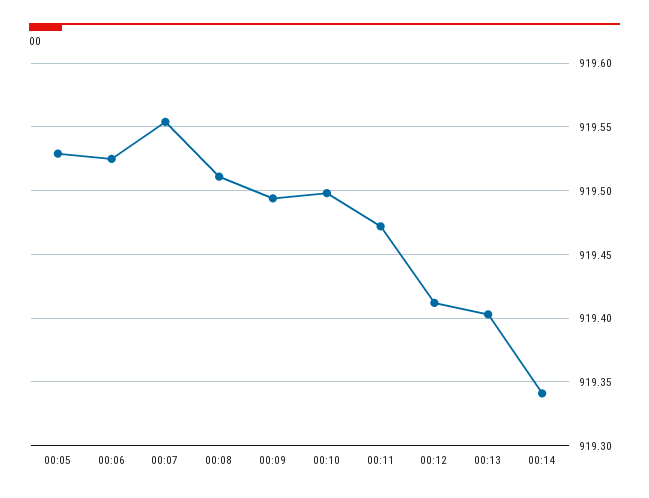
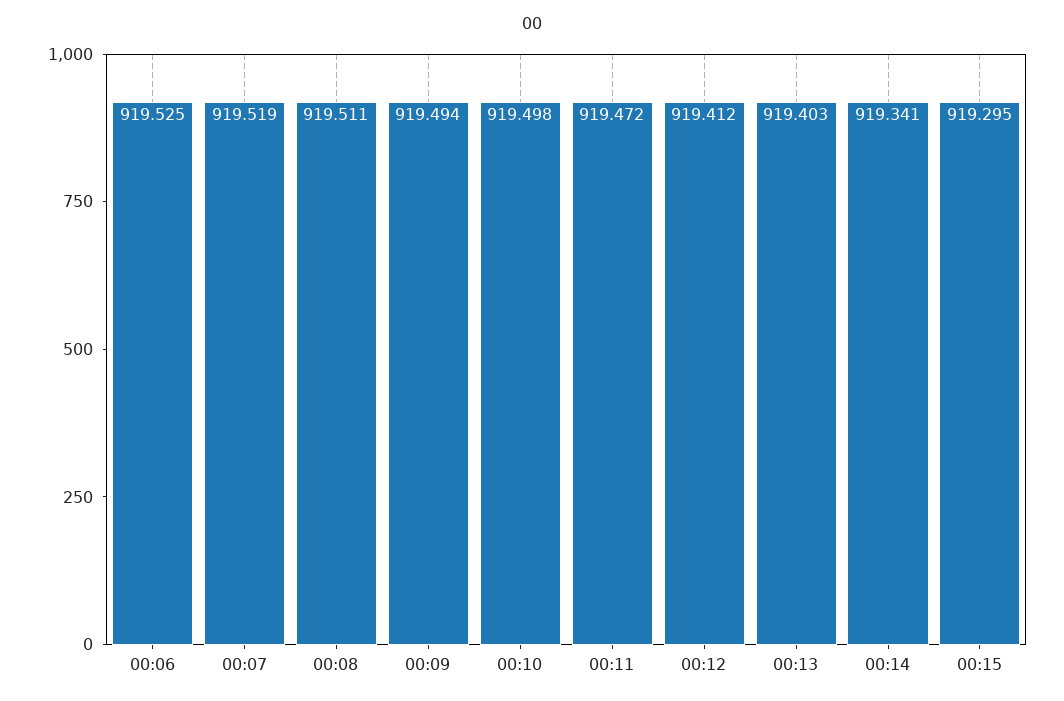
00:05: 919.53 -> none
00:07: 919.555 -> 919.519
00:15: none -> 919.295

